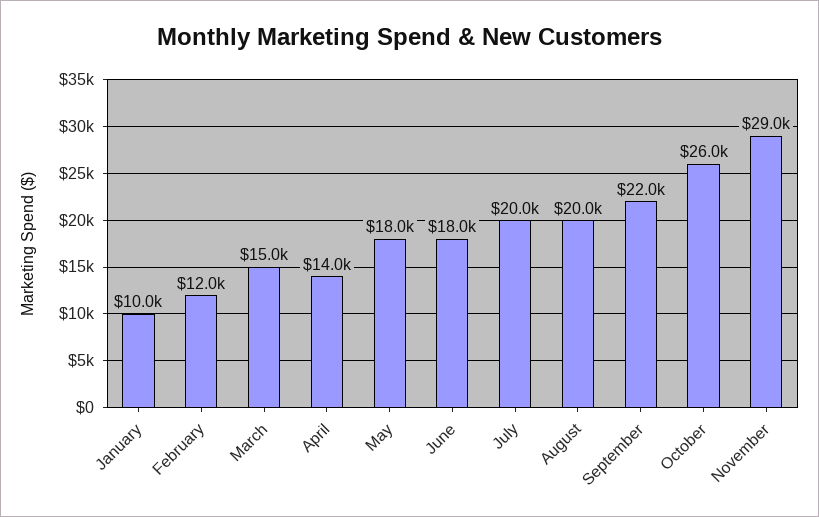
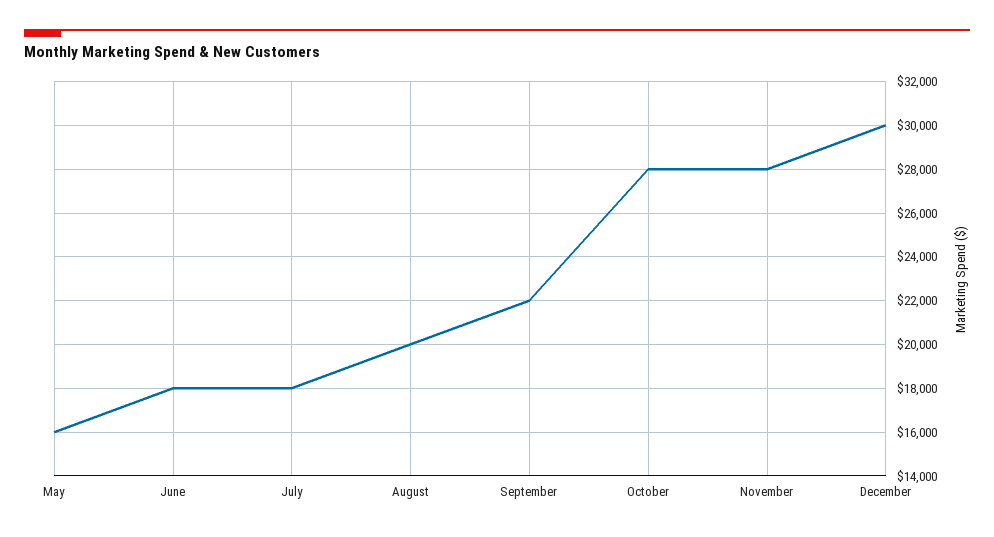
January: 10000 -> none
February: 12000 -> none
March: 15000 -> none
April: 14000 -> none
May: 18000 -> 16000
July: 20000 -> 18000
October: 26000 -> 28000
November: 29000 -> 28000
December: none -> 30000

